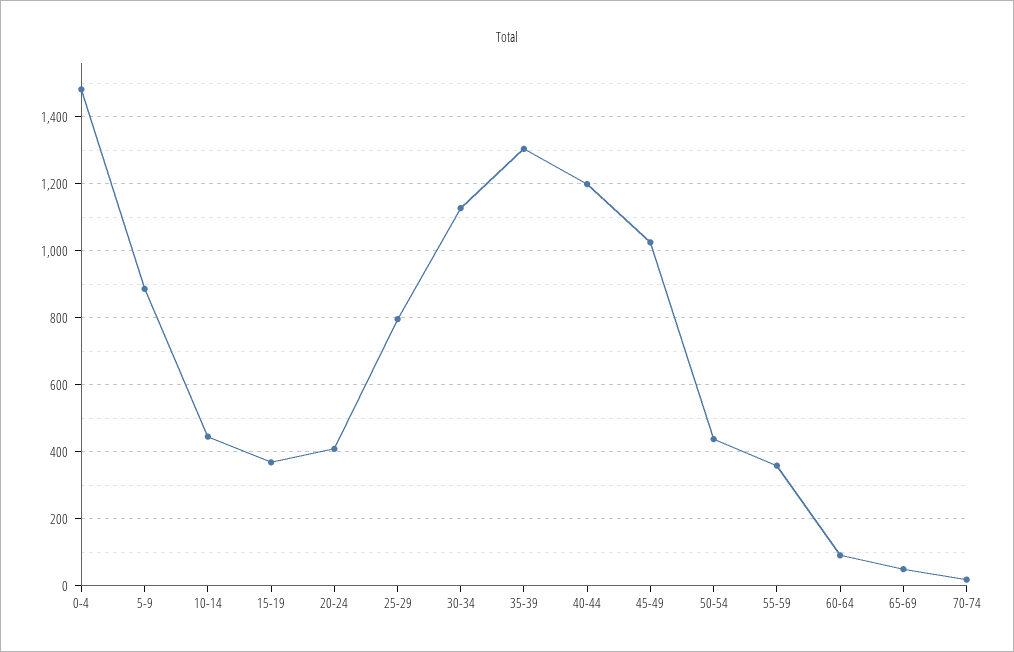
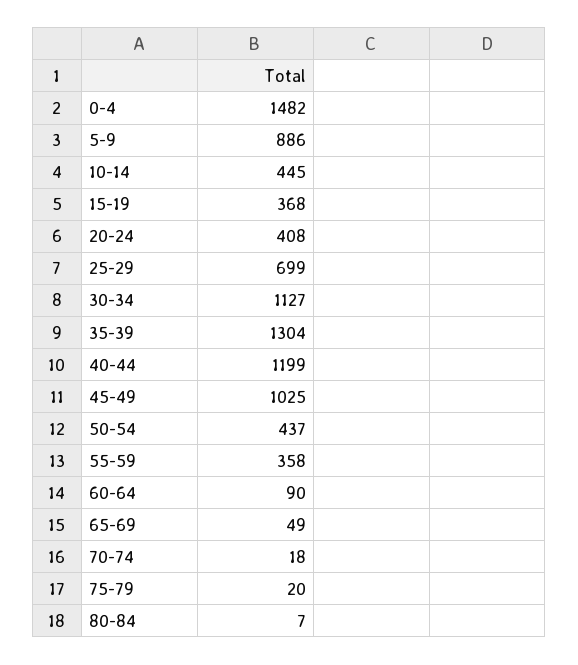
25-29: 800 -> 699
75-79: none -> 20
80-84: none -> 7

